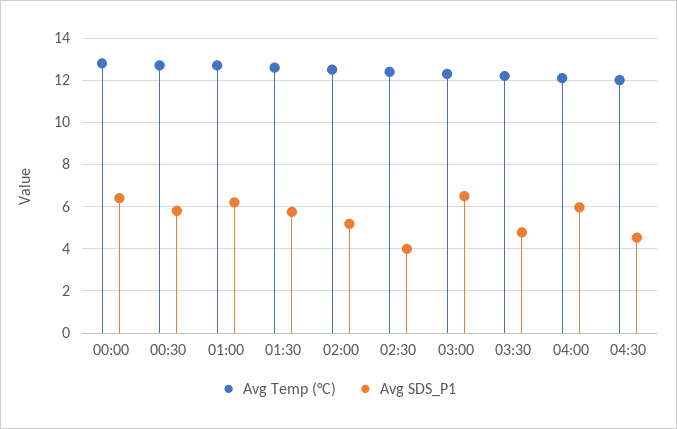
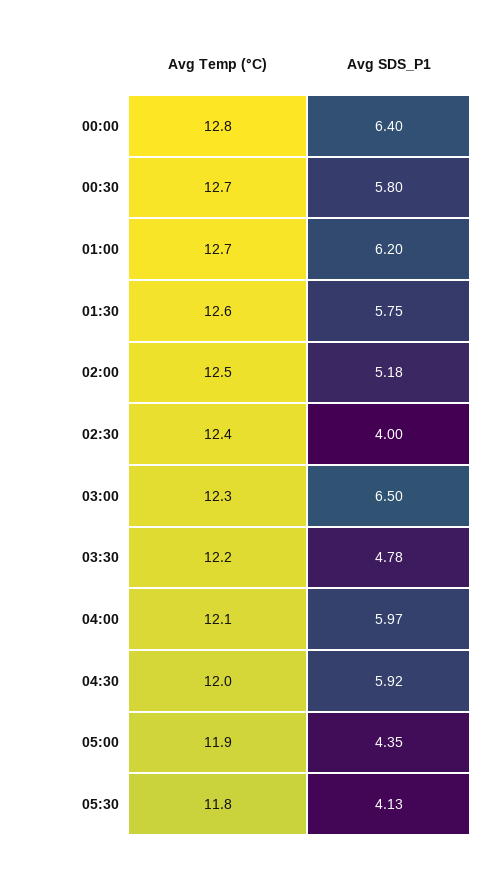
Avg SDS_P1, 04:30: 4.5 -> 5.92
Avg Temp (°C), 05:00: none -> 11.9
Avg SDS_P1, 05:00: none -> 4.35
Avg Temp (°C), 05:30: none -> 11.8
Avg SDS_P1, 05:30: none -> 4.13

